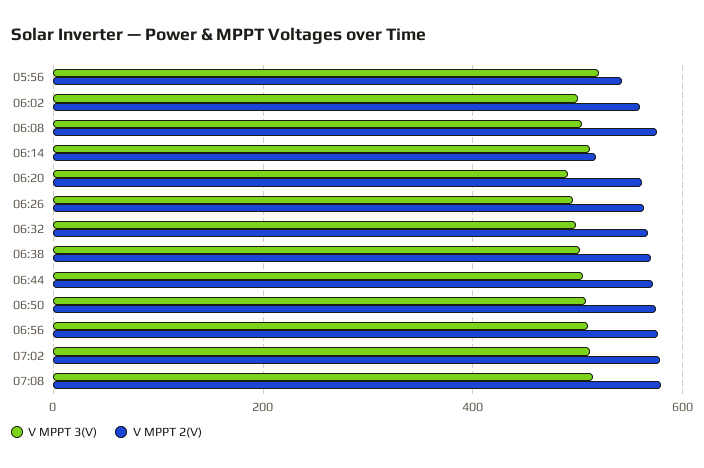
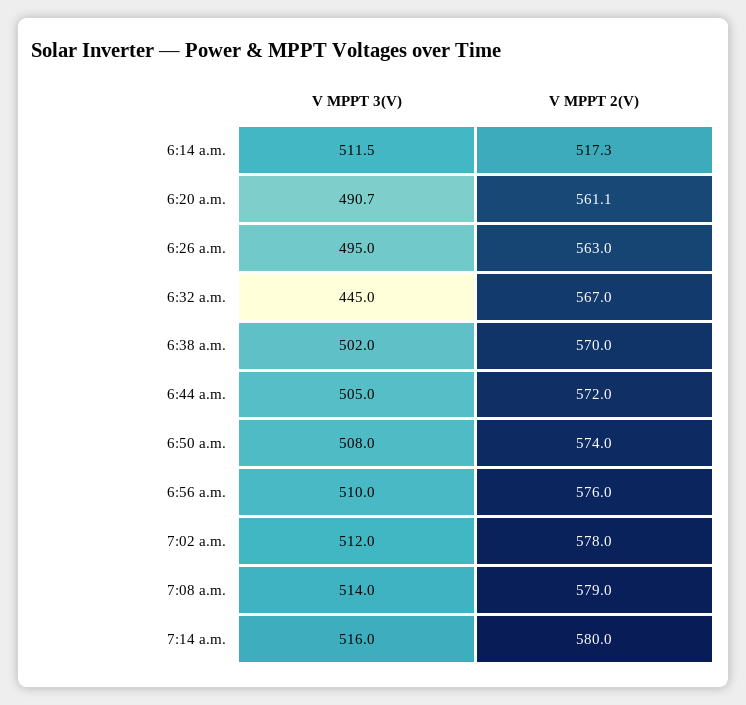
V MPPT 3(V), 05:56: 520 -> none
V MPPT 2(V), 05:56: 540 -> none
V MPPT 3(V), 06:02: 500 -> none
V MPPT 2(V), 06:02: 560 -> none
V MPPT 3(V), 06:08: 500 -> none
V MPPT 2(V), 06:08: 580 -> none
V MPPT 3(V), 06:32: 500 -> 445
V MPPT 3(V), 7:14 a.m.: none -> 516
V MPPT 2(V), 7:14 a.m.: none -> 580

